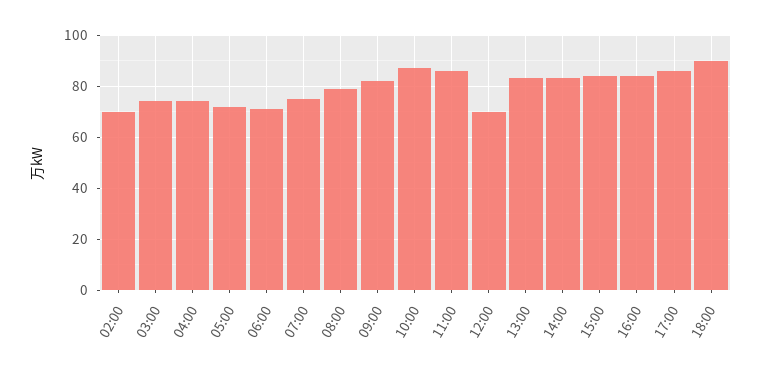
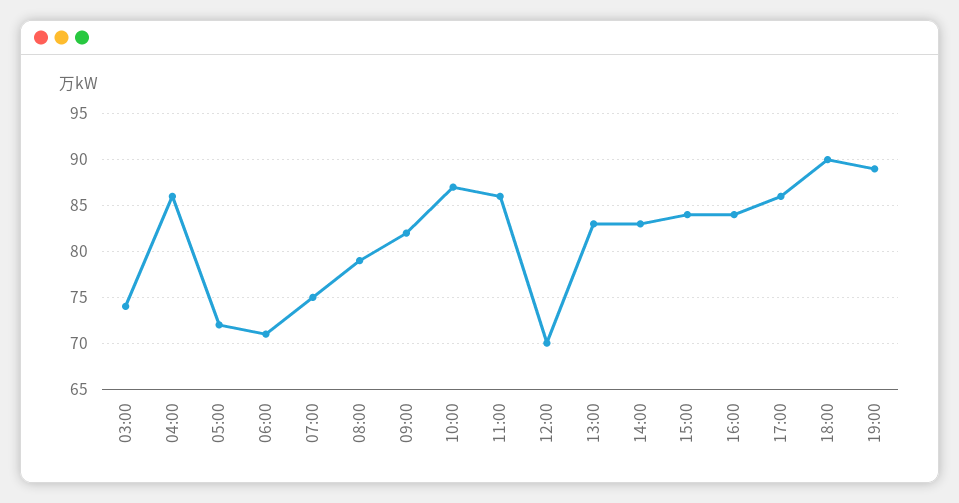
02:00: 70 -> none
04:00: 75 -> 86
19:00: none -> 89

